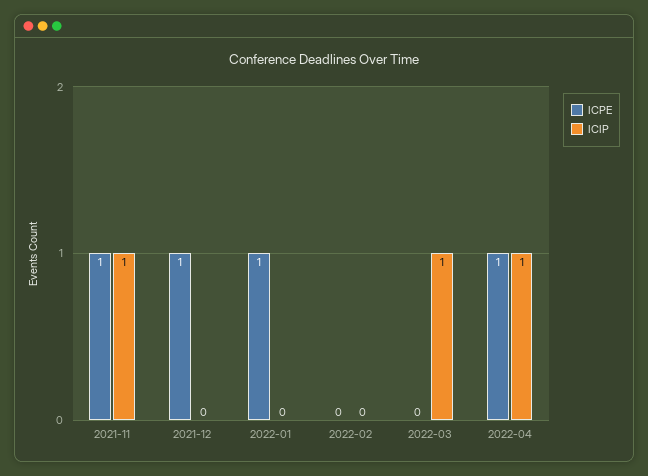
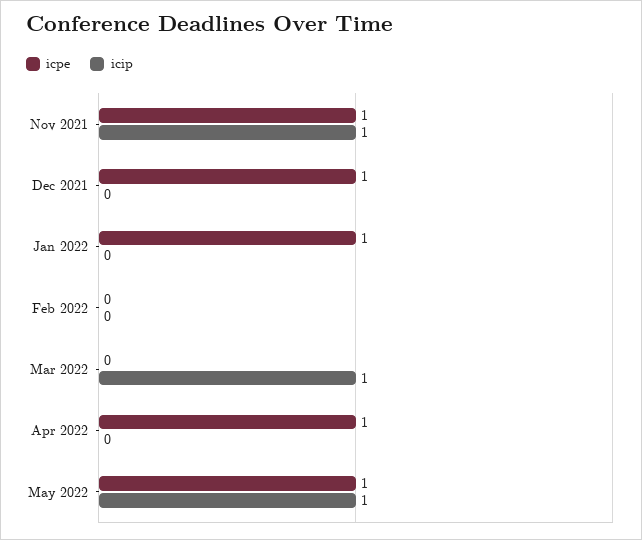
ICIP, 2022-04: 1 -> 0
ICPE, May 2022: none -> 1
ICIP, May 2022: none -> 1

